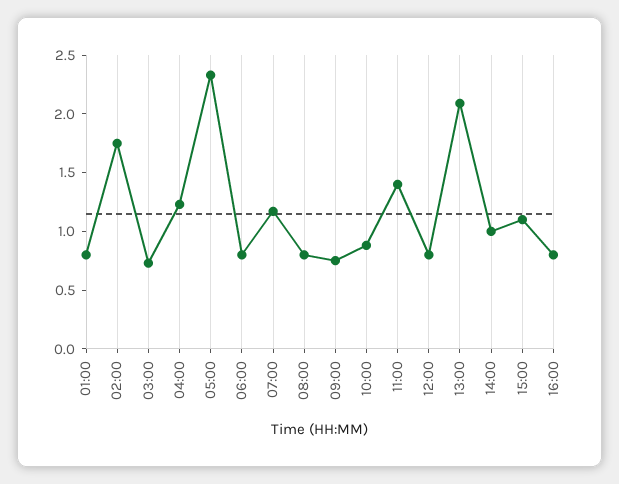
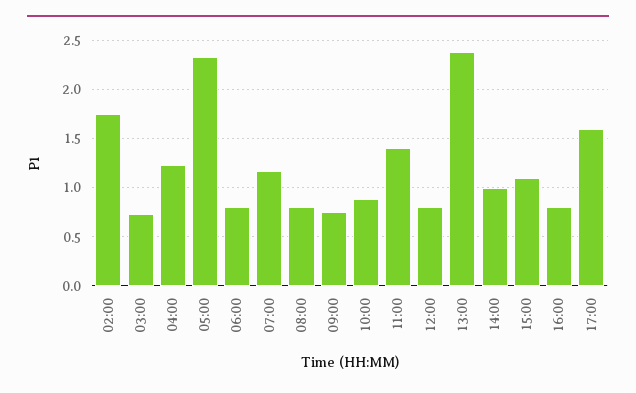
01:00: 0.8 -> none
13:00: 2.1 -> 2.4
17:00: none -> 1.6

